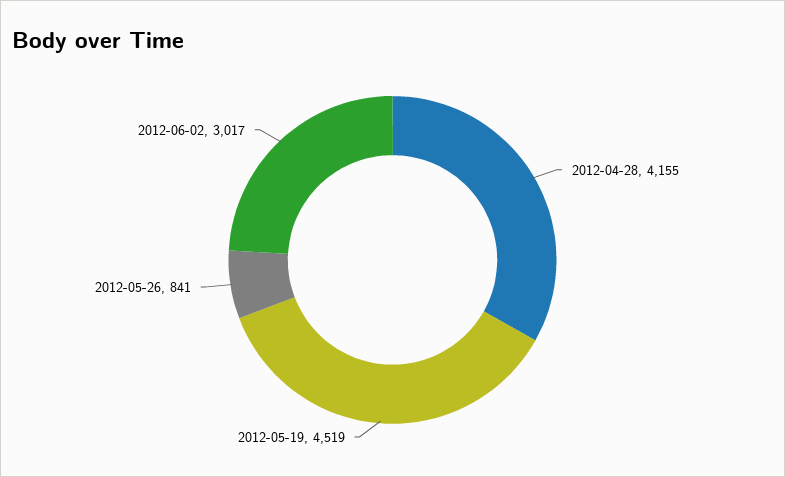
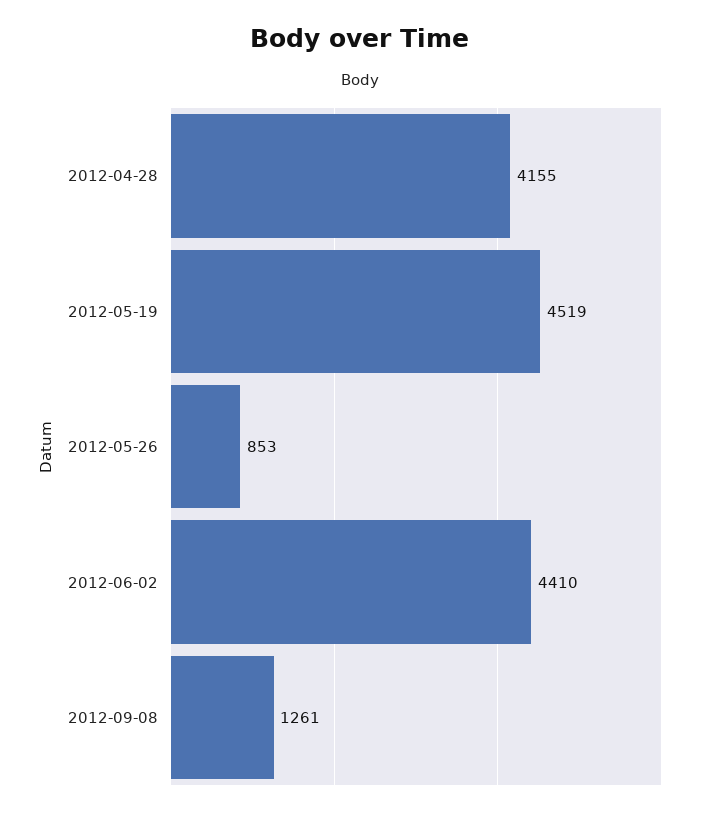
2012-05-26: 841 -> 853
2012-06-02: 3017 -> 4410
2012-09-08: none -> 1261

